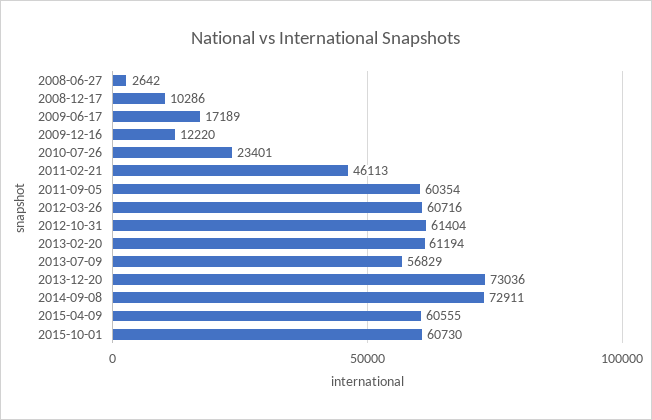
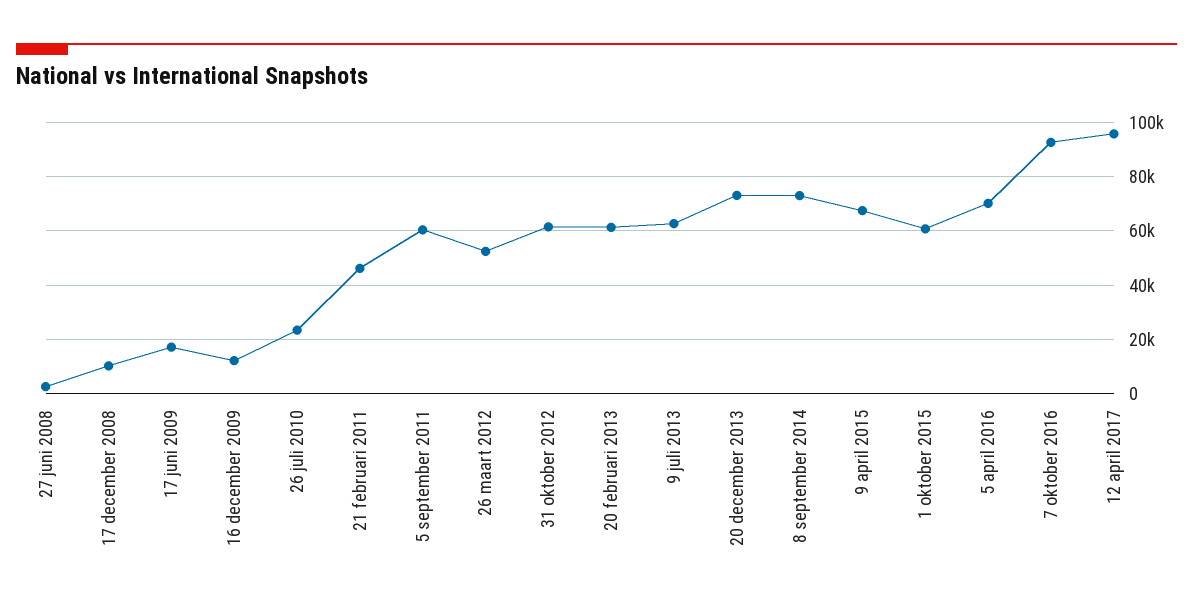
2012-03-26: 60716 -> 52500
2013-07-09: 56829 -> 62500
2015-04-09: 60555 -> 67500
5 april 2016: none -> 70000
7 oktober 2016: none -> 92500
12 april 2017: none -> 95000

